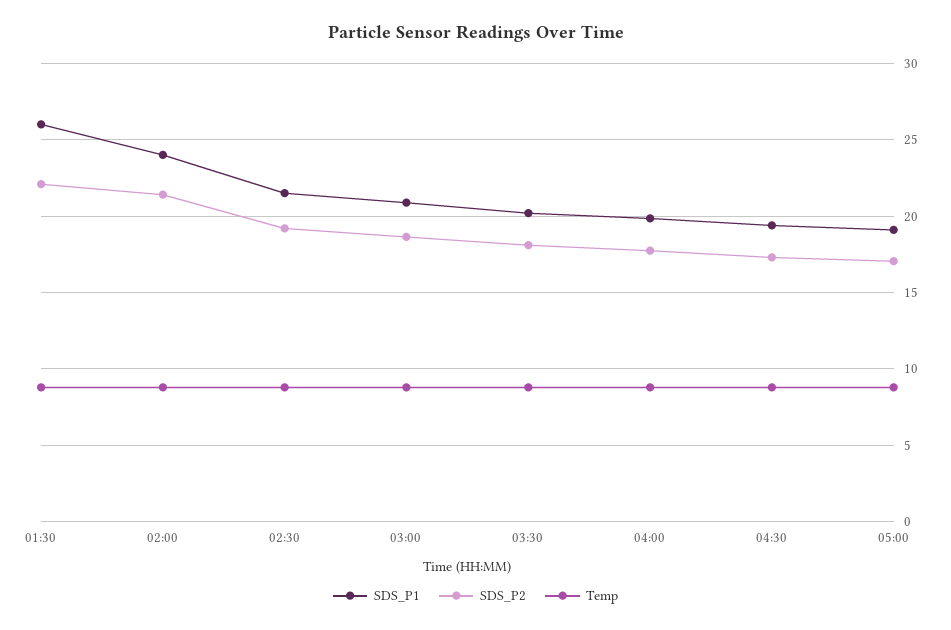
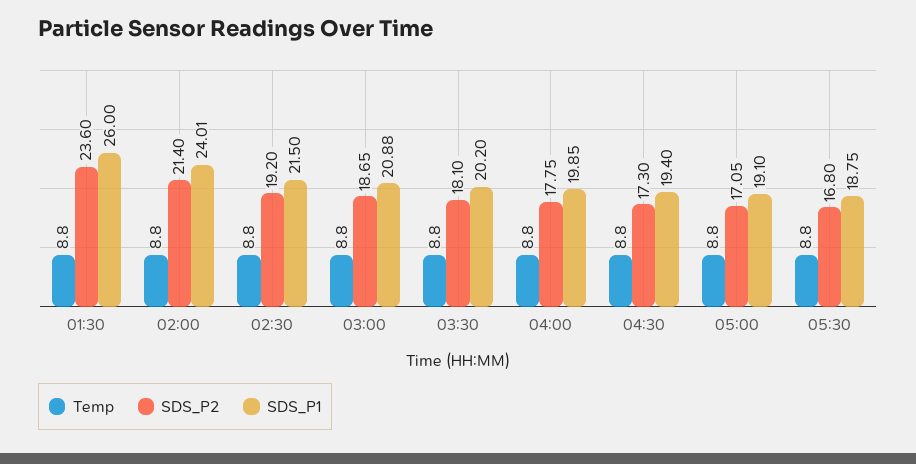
SDS_P2, 01:30: 22 -> 23.6
Temp, 05:30: none -> 8.8
SDS_P2, 05:30: none -> 16.8
SDS_P1, 05:30: none -> 18.75

